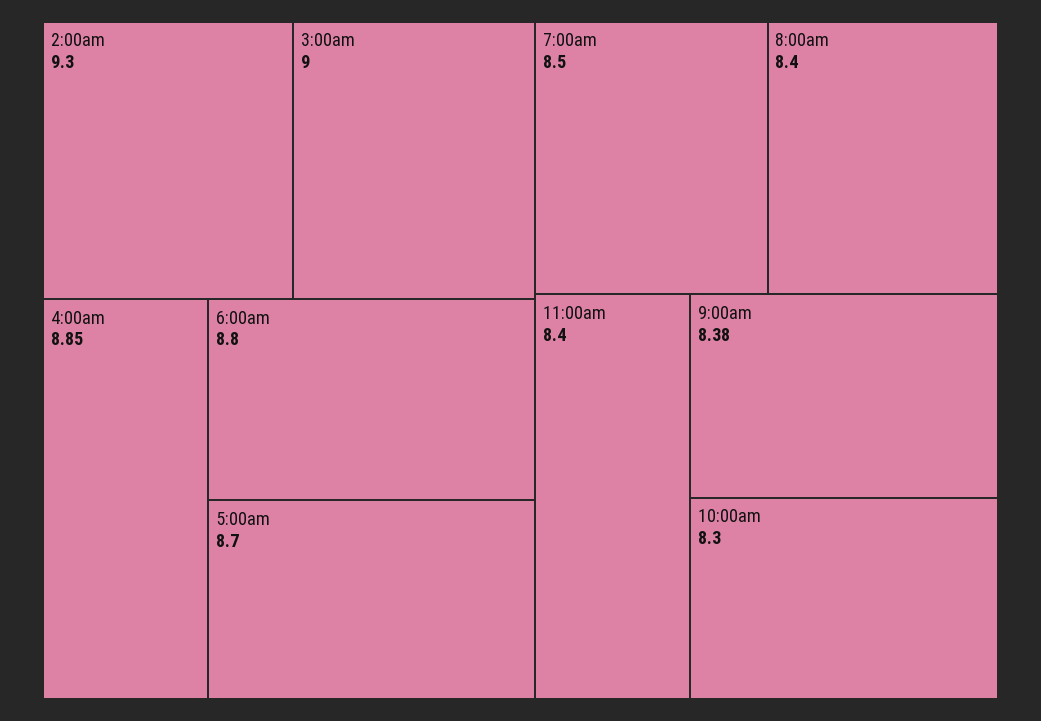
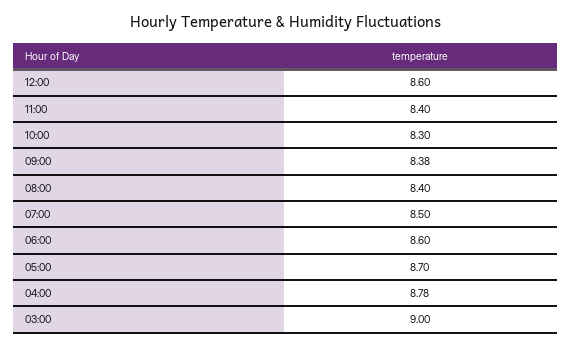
2:00am: 9.3 -> none
4:00am: 8.85 -> 8.78
6:00am: 8.8 -> 8.6
12:00: none -> 8.6

